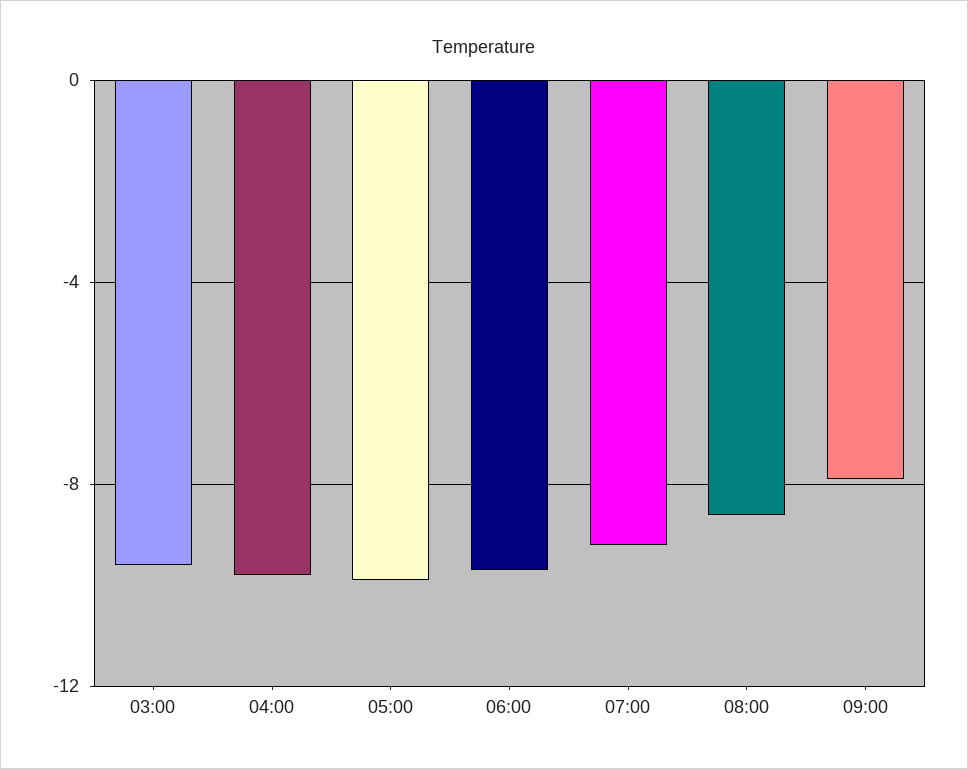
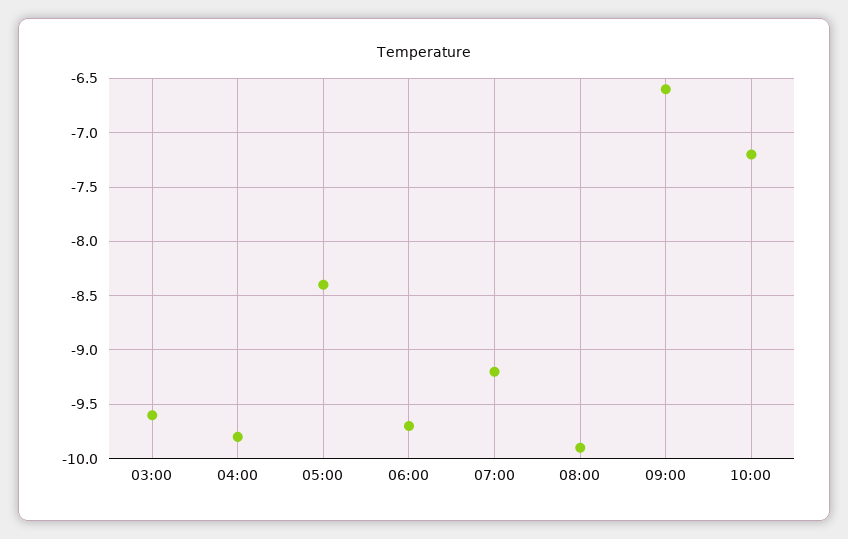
05:00: -10 -> -8.4
08:00: -8.5 -> -9.9
09:00: -8 -> -6.6
10:00: none -> -7.2

